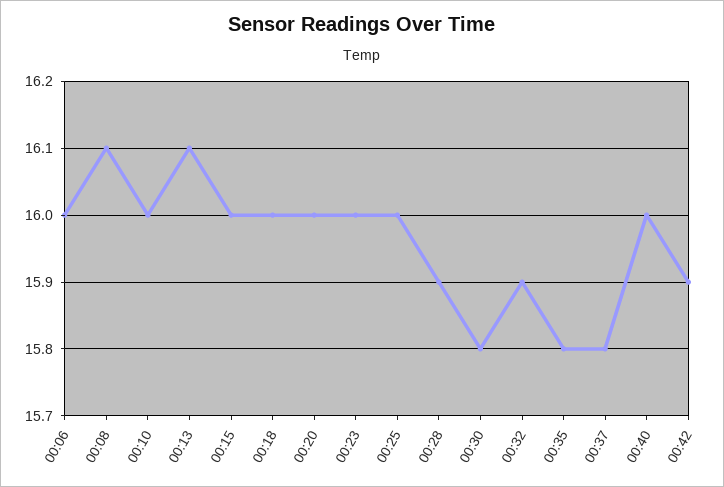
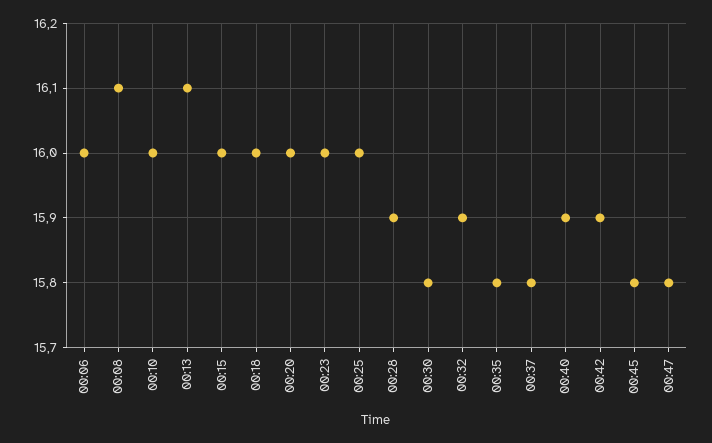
00:40: 16 -> 15.9
00:45: none -> 15.8
00:47: none -> 15.8

